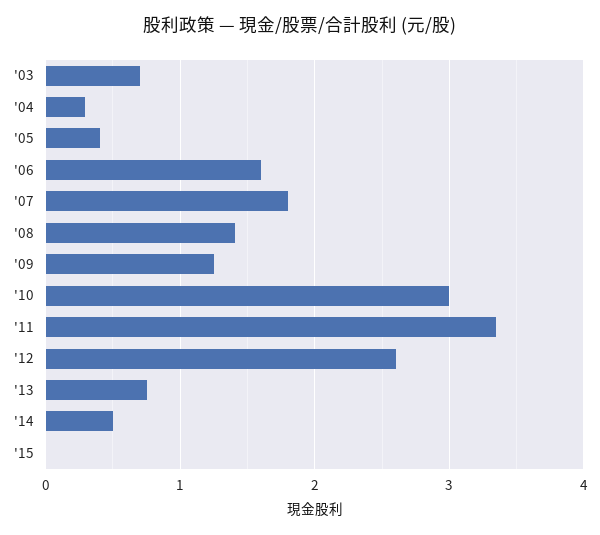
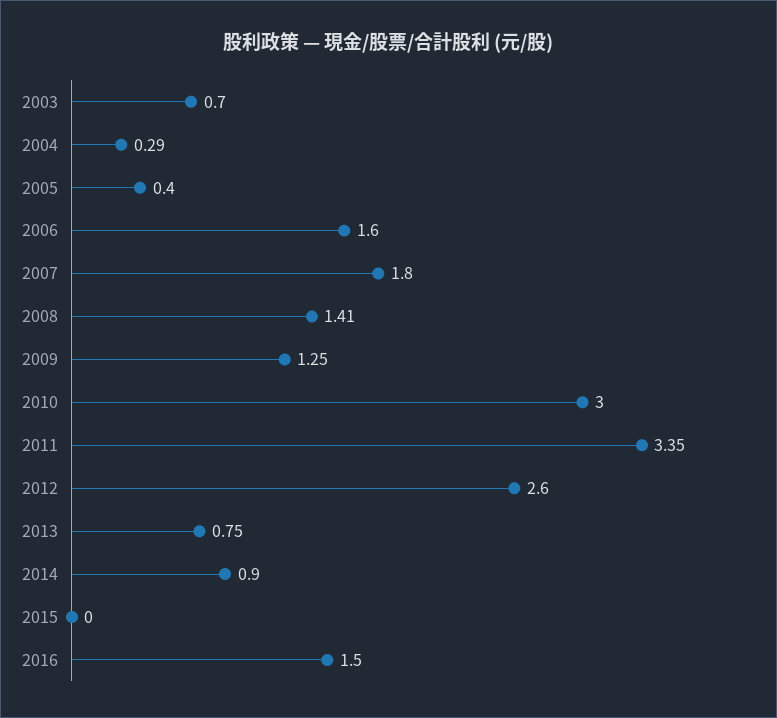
'14: 0.5 -> 0.9
2016: none -> 1.5

